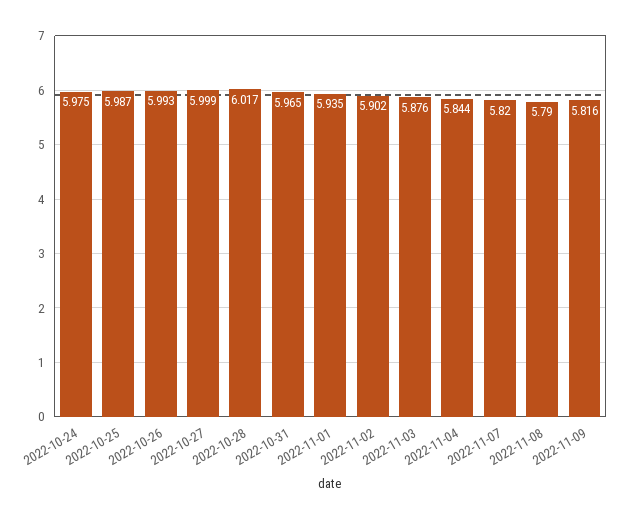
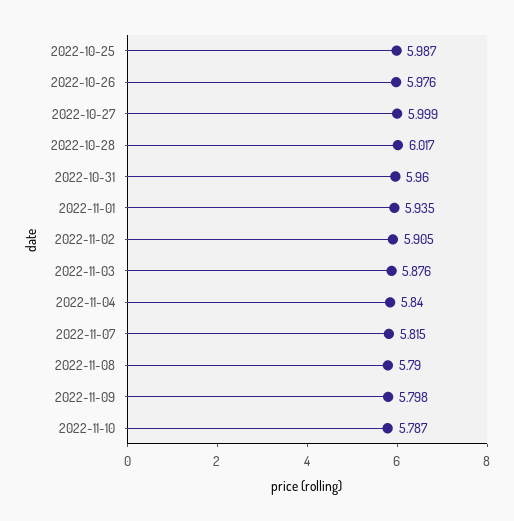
2022-10-24: 5.975 -> none
2022-10-26: 5.993 -> 5.976
2022-10-31: 5.965 -> 5.96
2022-11-02: 5.902 -> 5.905
2022-11-04: 5.844 -> 5.84
2022-11-07: 5.82 -> 5.815
2022-11-09: 5.816 -> 5.798
2022-11-10: none -> 5.787

